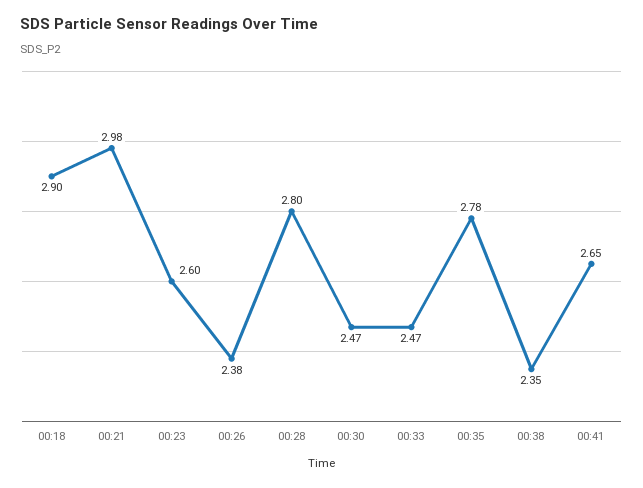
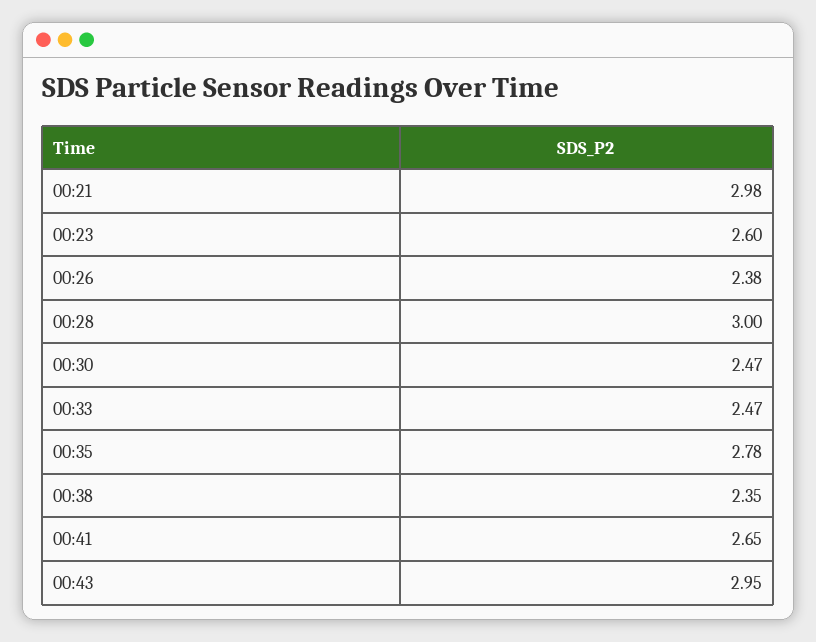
00:18: 2.9 -> none
00:28: 2.8 -> 3
00:43: none -> 2.95

